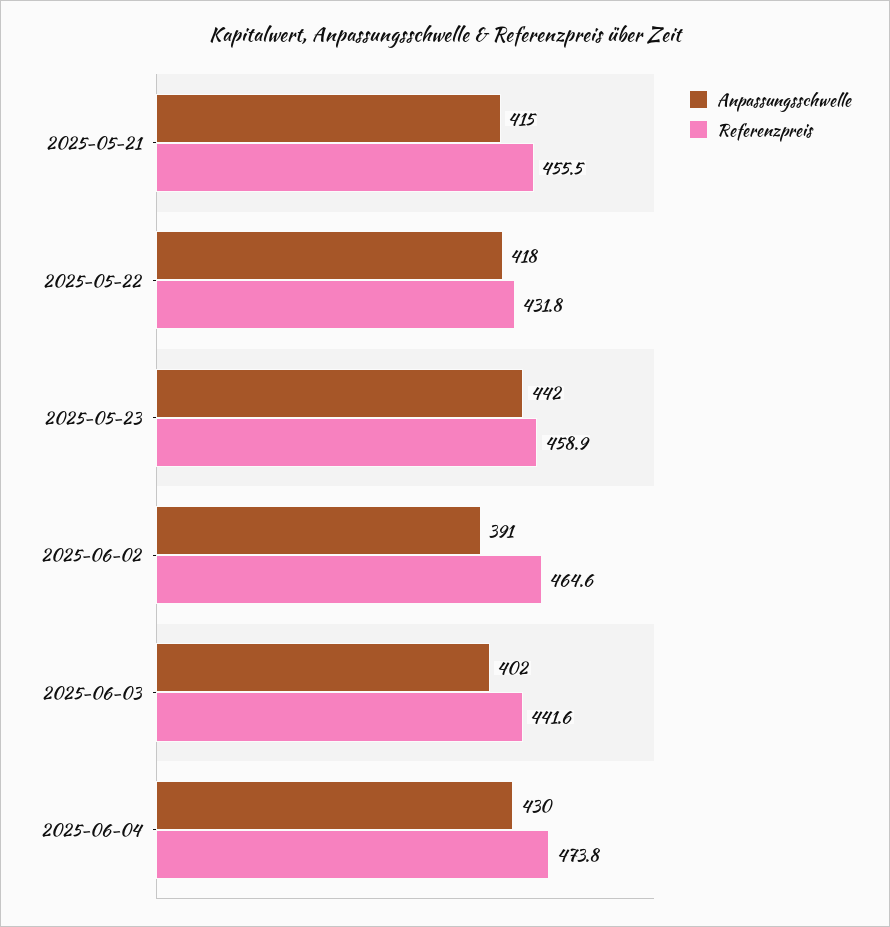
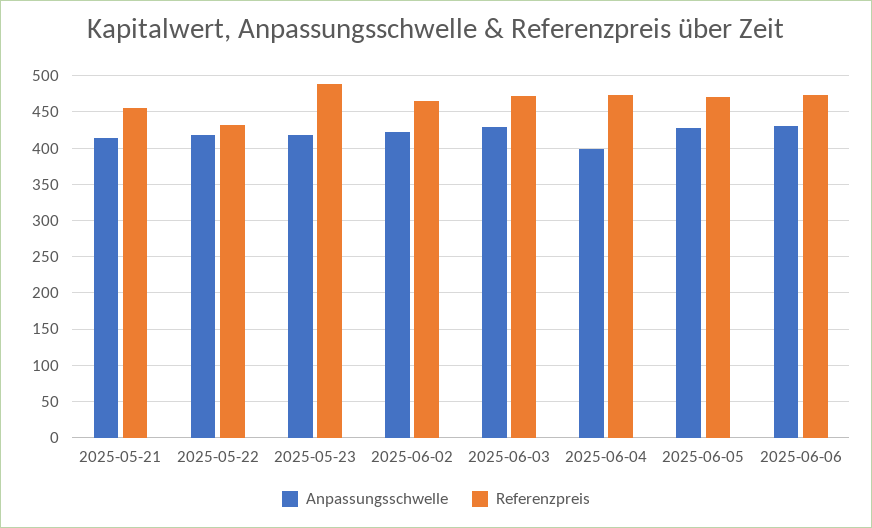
Anpassungsschwelle, 2025-05-23: 442 -> 420
Referenzpreis, 2025-05-23: 458.9 -> 490
Anpassungsschwelle, 2025-06-02: 391 -> 420
Anpassungsschwelle, 2025-06-03: 402 -> 430
Referenzpreis, 2025-06-03: 441.6 -> 470
Anpassungsschwelle, 2025-06-04: 430 -> 400
Anpassungsschwelle, 2025-06-05: none -> 430
Referenzpreis, 2025-06-05: none -> 470
Anpassungsschwelle, 2025-06-06: none -> 430
Referenzpreis, 2025-06-06: none -> 470

